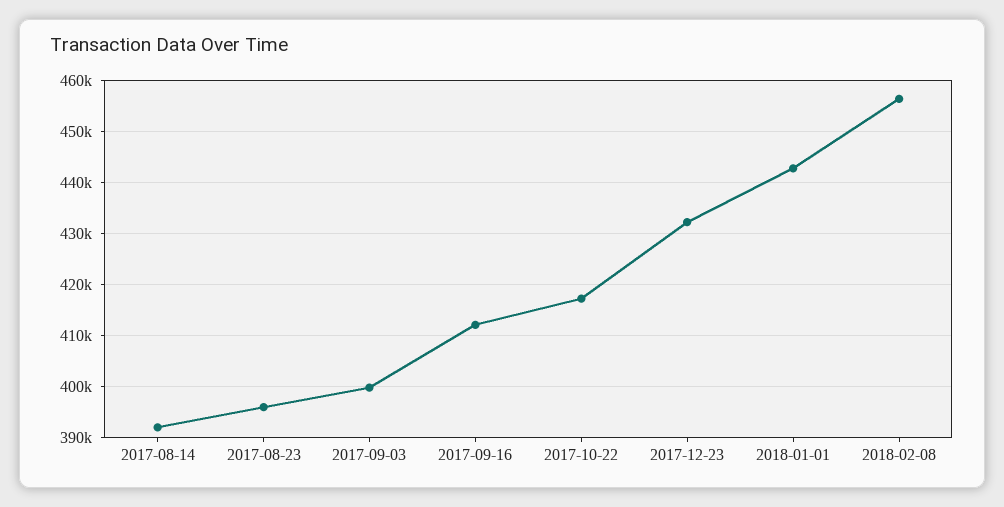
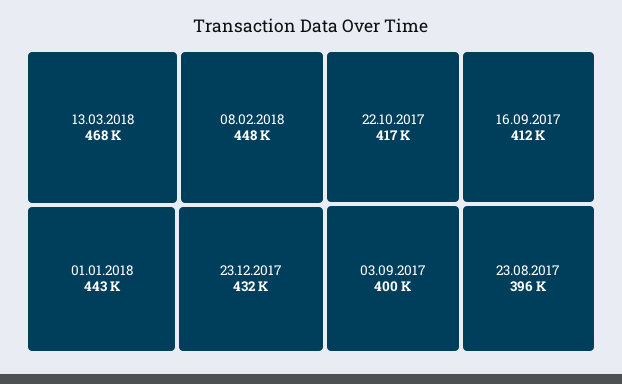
2017-08-14: 392000 -> none
2018-02-08: 456000 -> 448000
13.03.2018: none -> 468000

